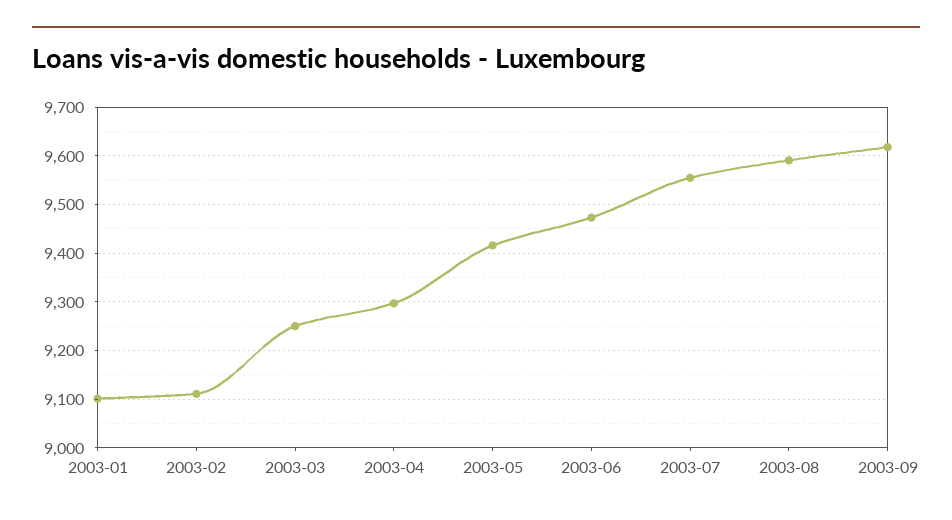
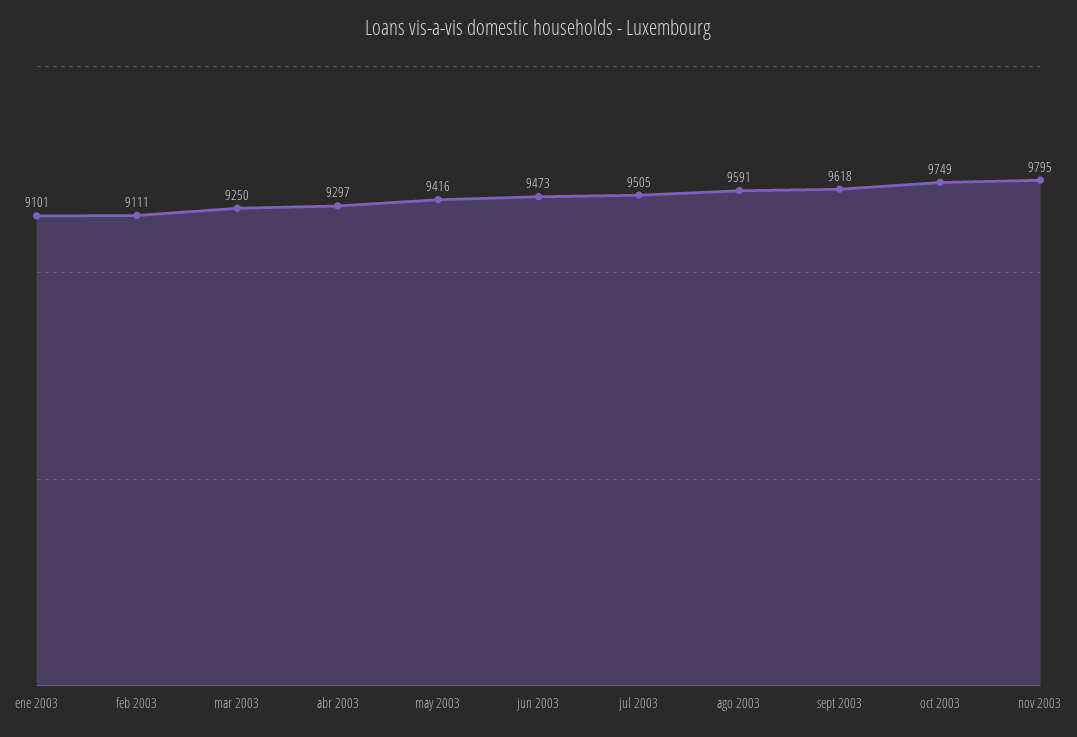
2003-07: 9560 -> 9505
oct 2003: none -> 9749
nov 2003: none -> 9795

